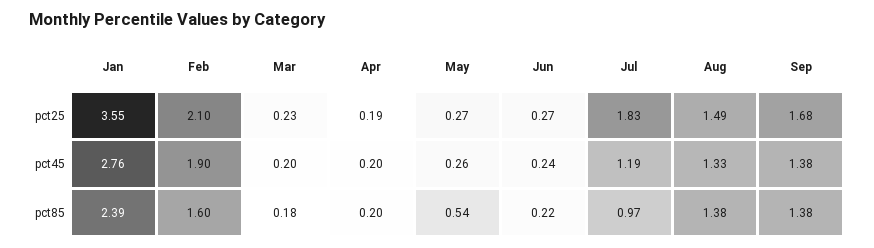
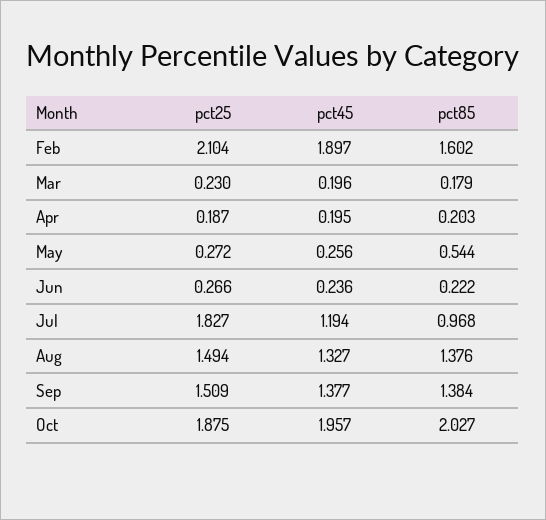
Jan, pct25: 3.55 -> none
Sep, pct25: 1.68 -> 1.509
Jan, pct45: 2.76 -> none
Jan, pct85: 2.39 -> none
Oct, pct25: none -> 1.875
Oct, pct45: none -> 1.957
Oct, pct85: none -> 2.027

